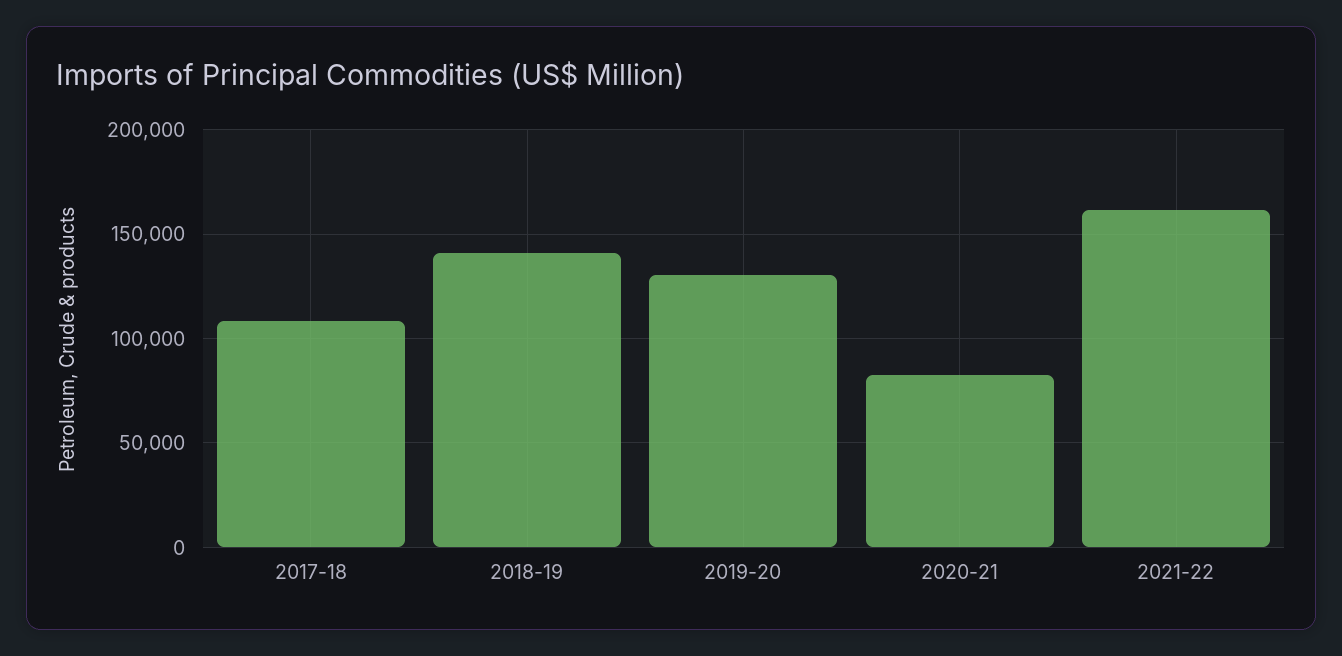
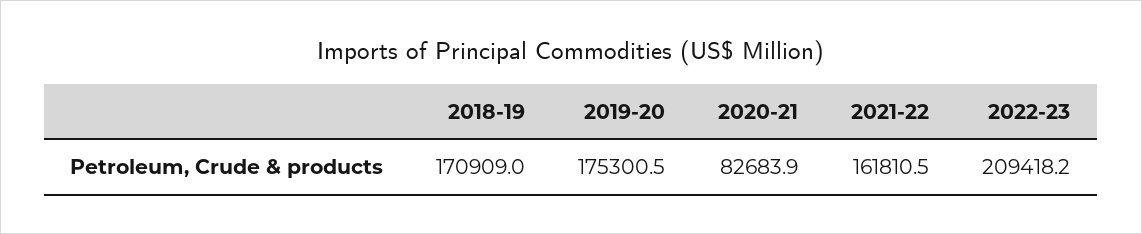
2017-18: 110000 -> none
2018-19: 140000 -> 170909
2019-20: 130000 -> 175300.5
2022-23: none -> 209418.2

